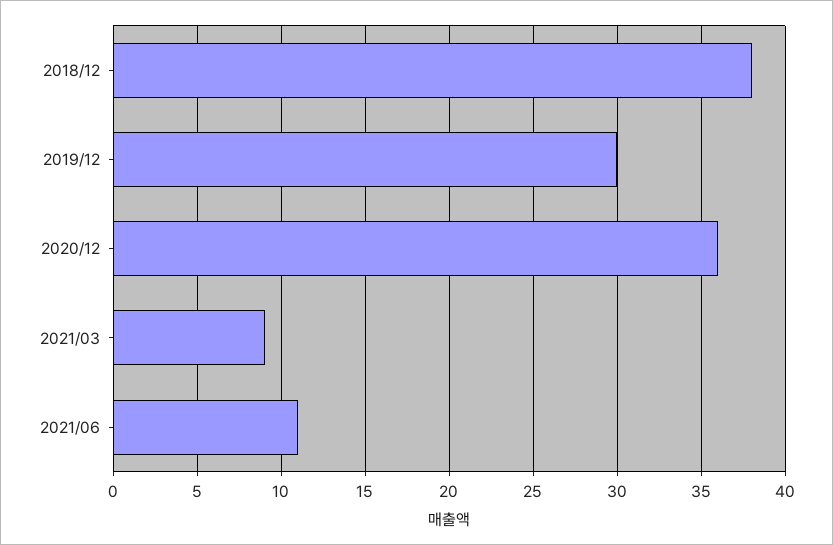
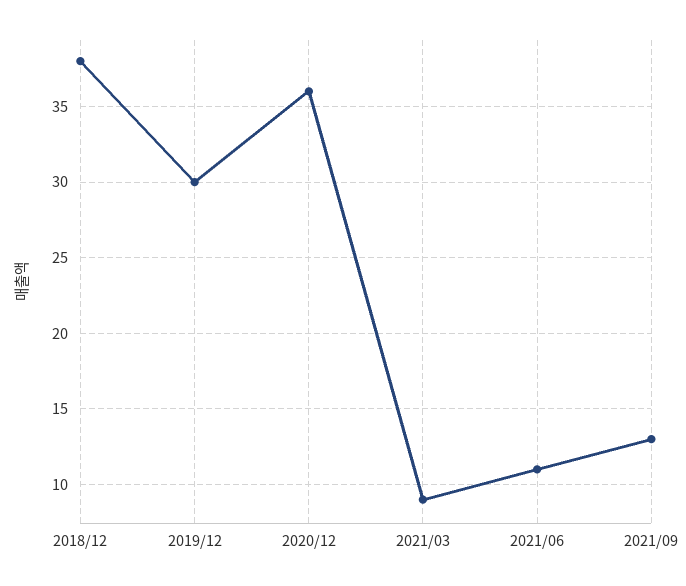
2021/09: none -> 13

